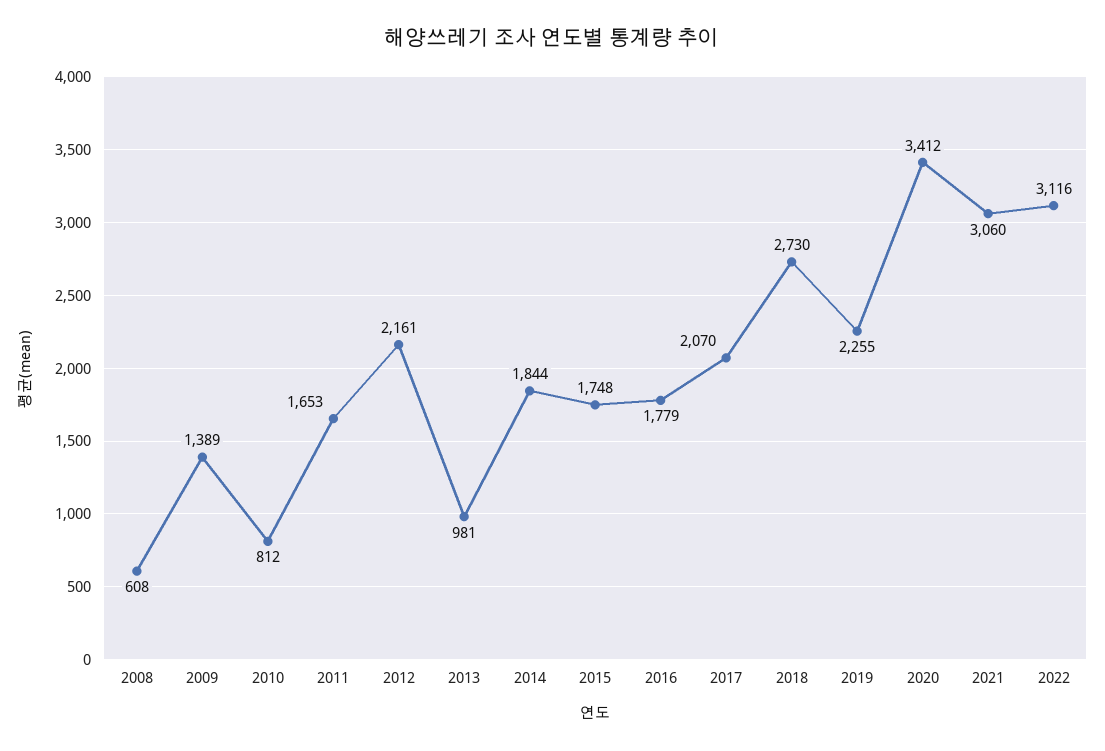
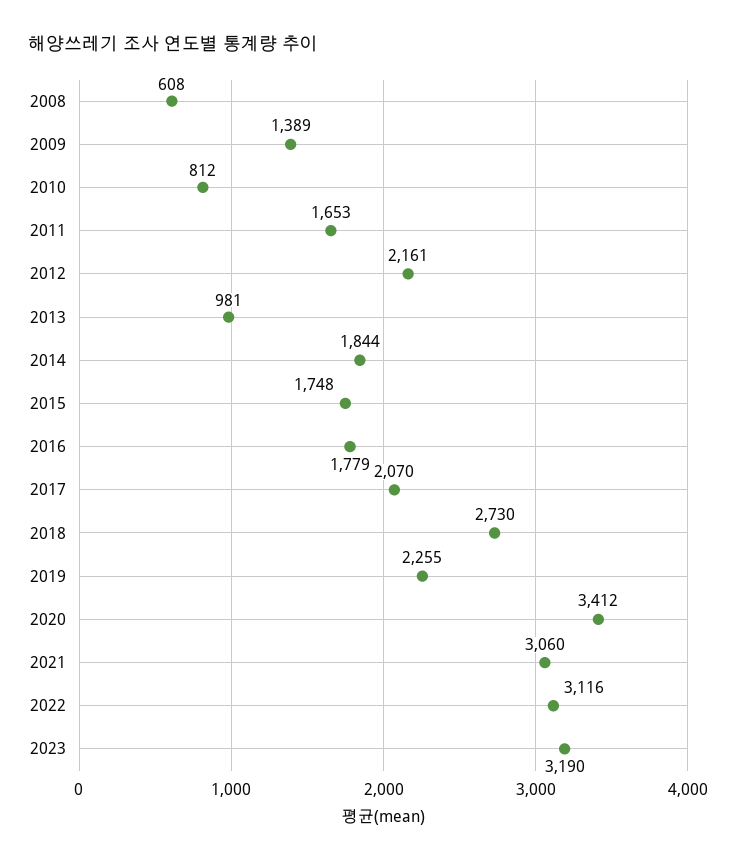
2023: none -> 3190

